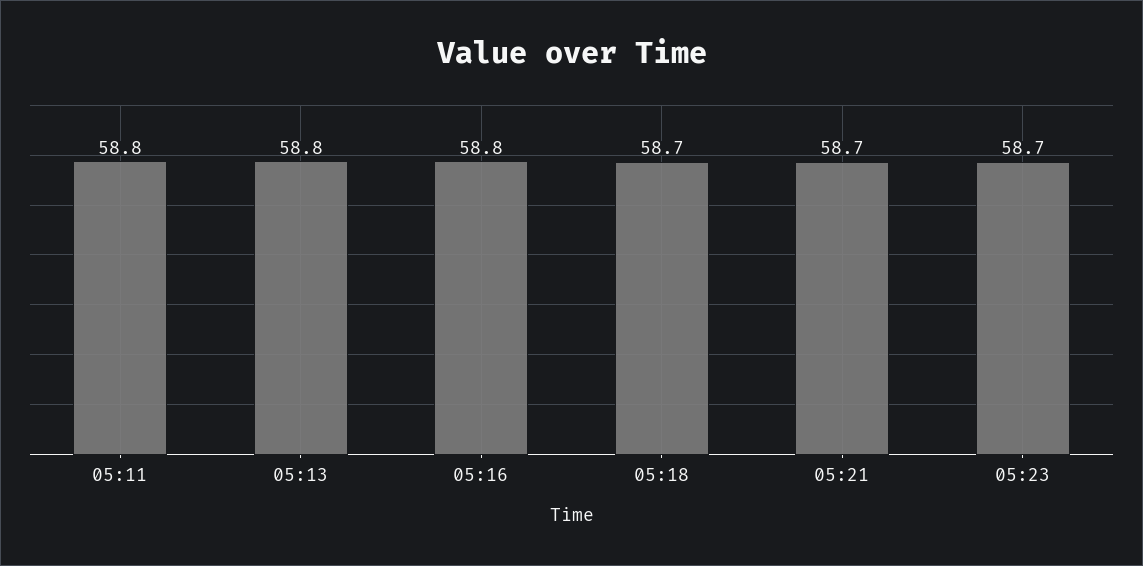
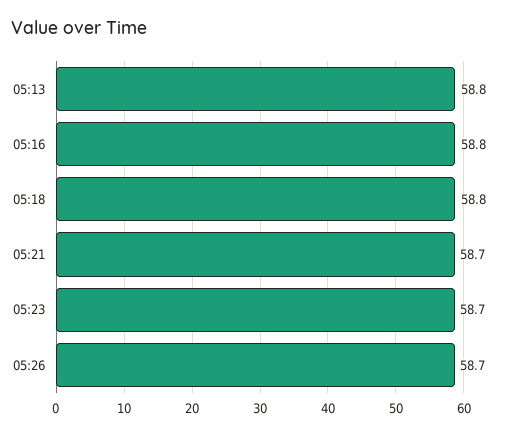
05:11: 58.8 -> none
05:18: 58.7 -> 58.8
05:26: none -> 58.7

